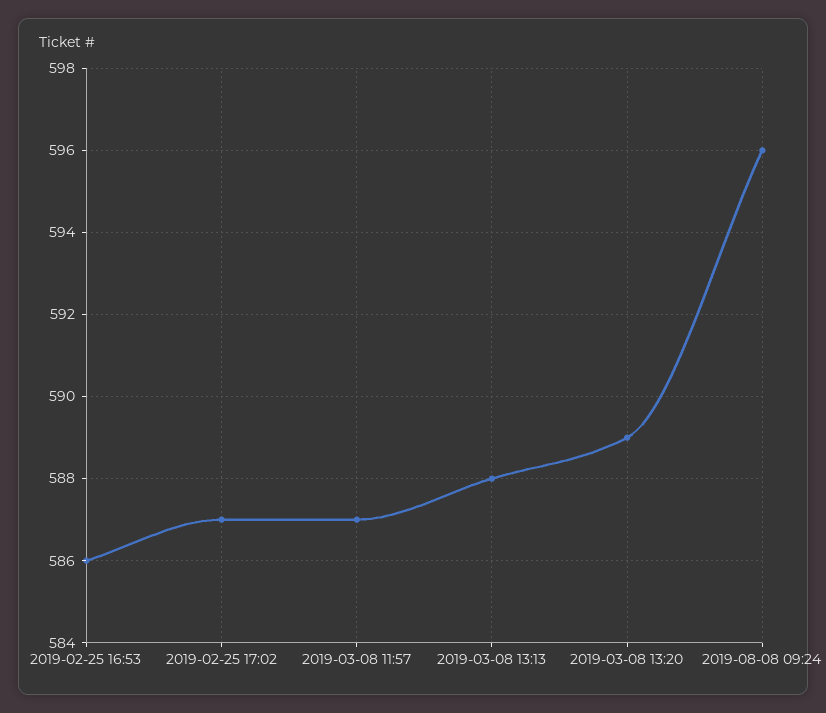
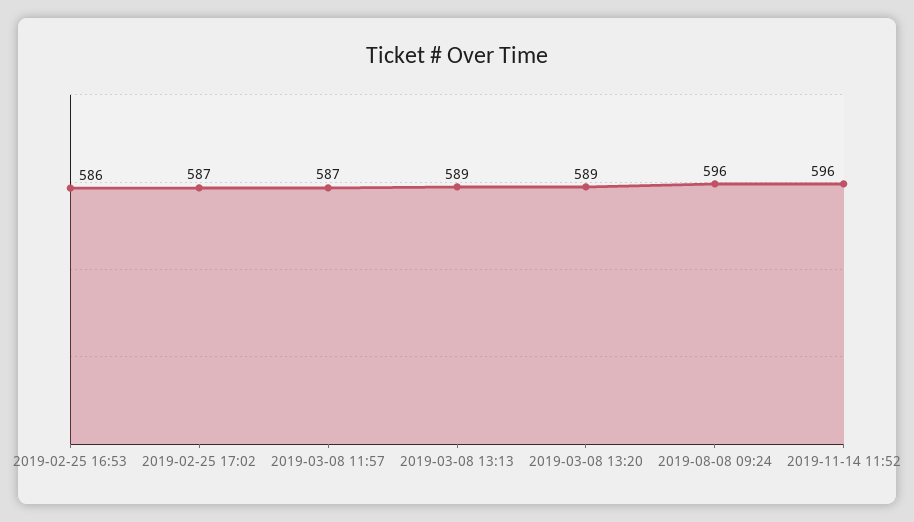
2019-03-08 13:13: 588 -> 589
2019-11-14 11:52: none -> 596

